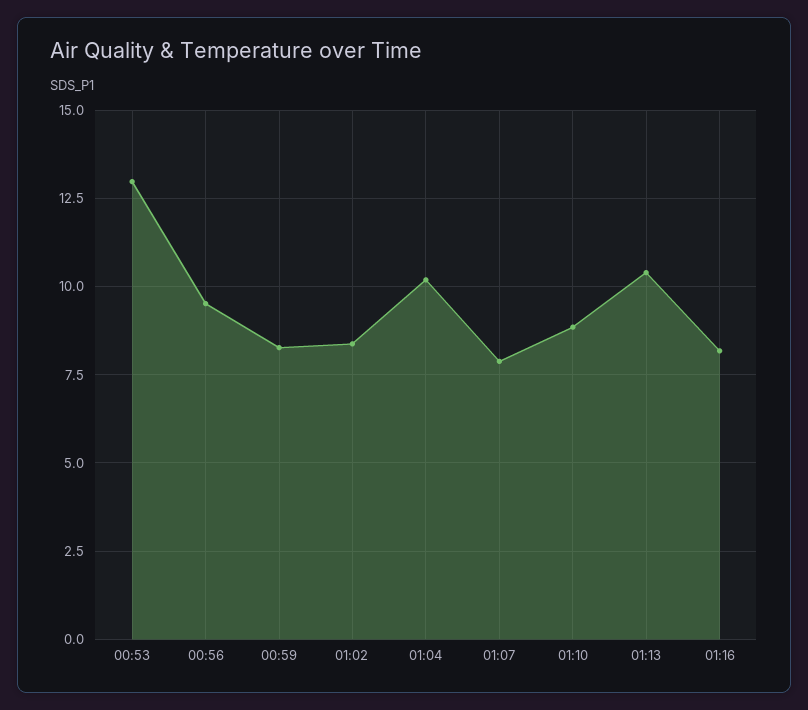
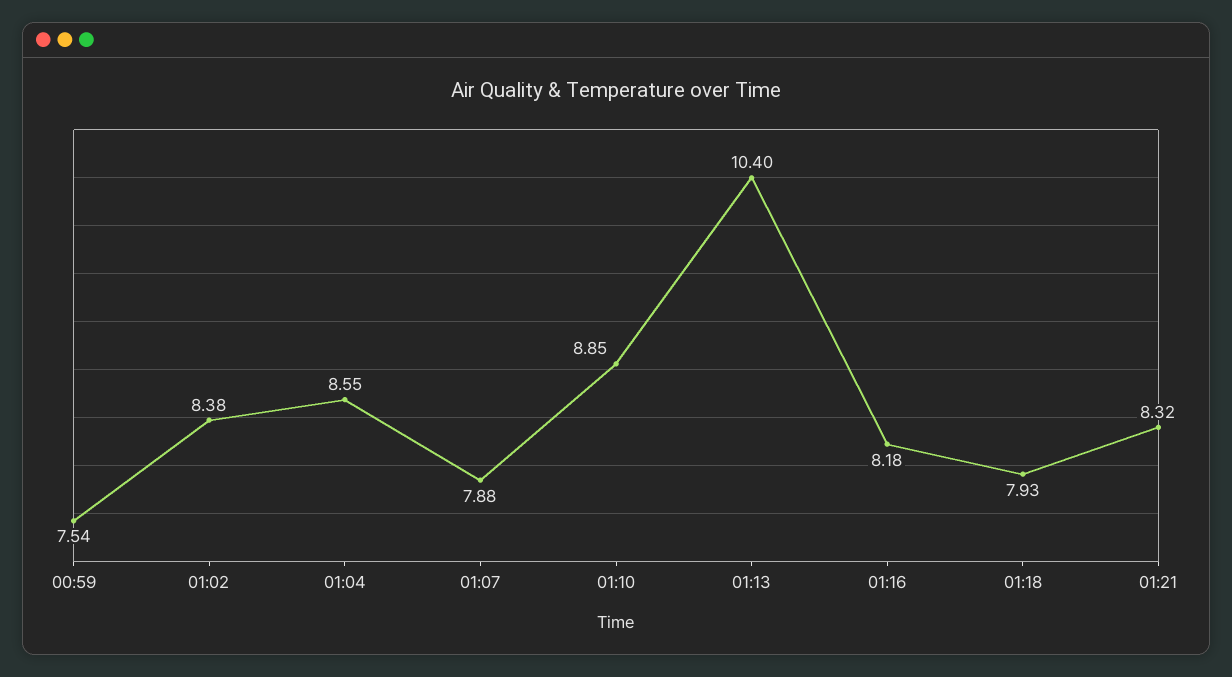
00:53: 13 -> none
00:56: 9.5 -> none
00:59: 8.25 -> 7.54
01:04: 10.25 -> 8.55
01:18: none -> 7.93
01:21: none -> 8.32

